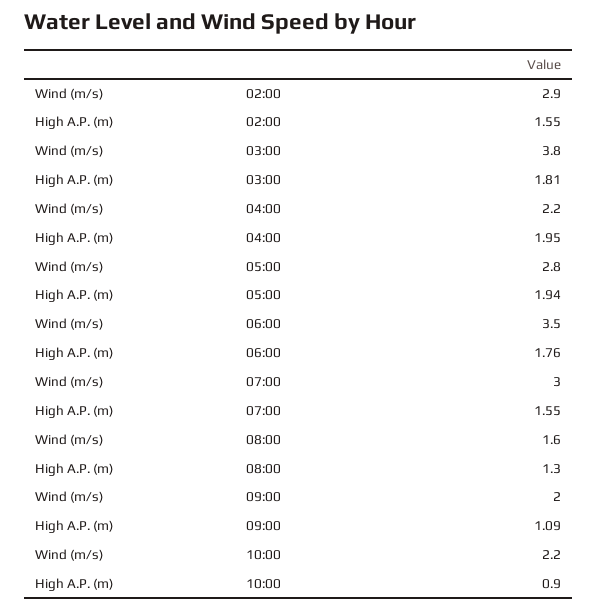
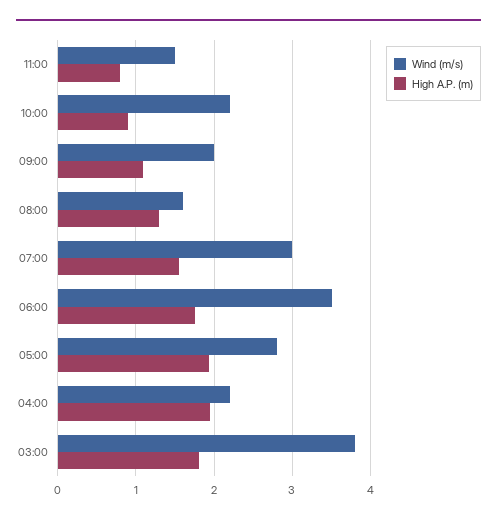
Wind (m/s), 02:00: 2.9 -> none
High A.P. (m), 02:00: 1.55 -> none
Wind (m/s), 11:00: none -> 1.5
High A.P. (m), 11:00: none -> 0.8

